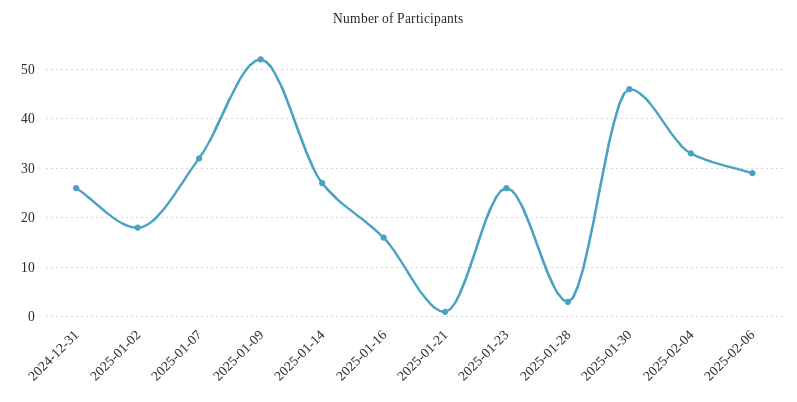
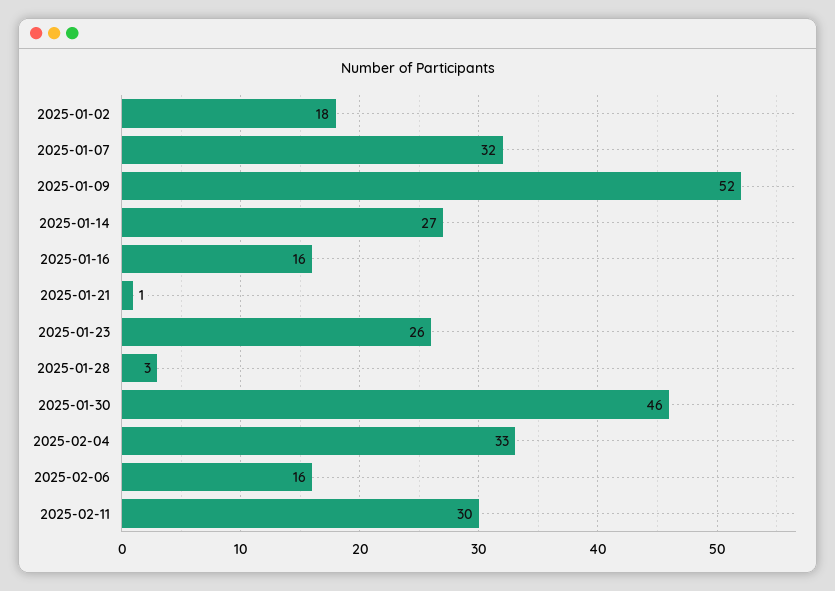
2024-12-31: 25 -> none
2025-02-06: 30 -> 16
2025-02-11: none -> 30

